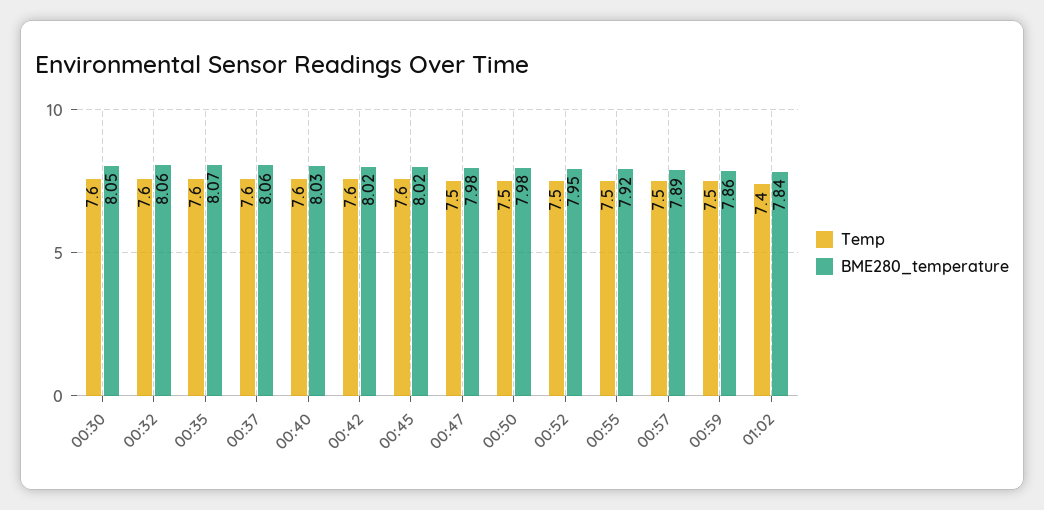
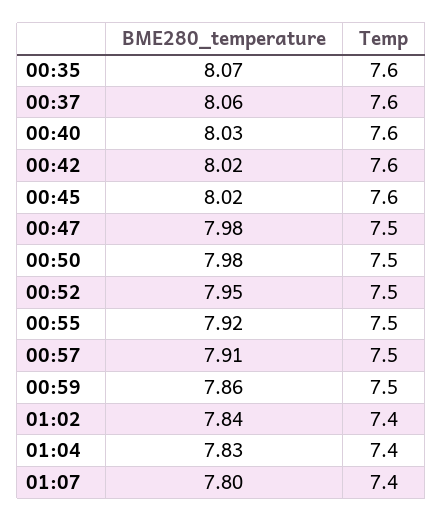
Temp, 00:30: 7.6 -> none
BME280_temperature, 00:30: 8.05 -> none
Temp, 00:32: 7.6 -> none
BME280_temperature, 00:32: 8.06 -> none
BME280_temperature, 00:57: 7.89 -> 7.91
BME280_temperature, 01:04: none -> 7.83
Temp, 01:04: none -> 7.4
BME280_temperature, 01:07: none -> 7.8
Temp, 01:07: none -> 7.4

